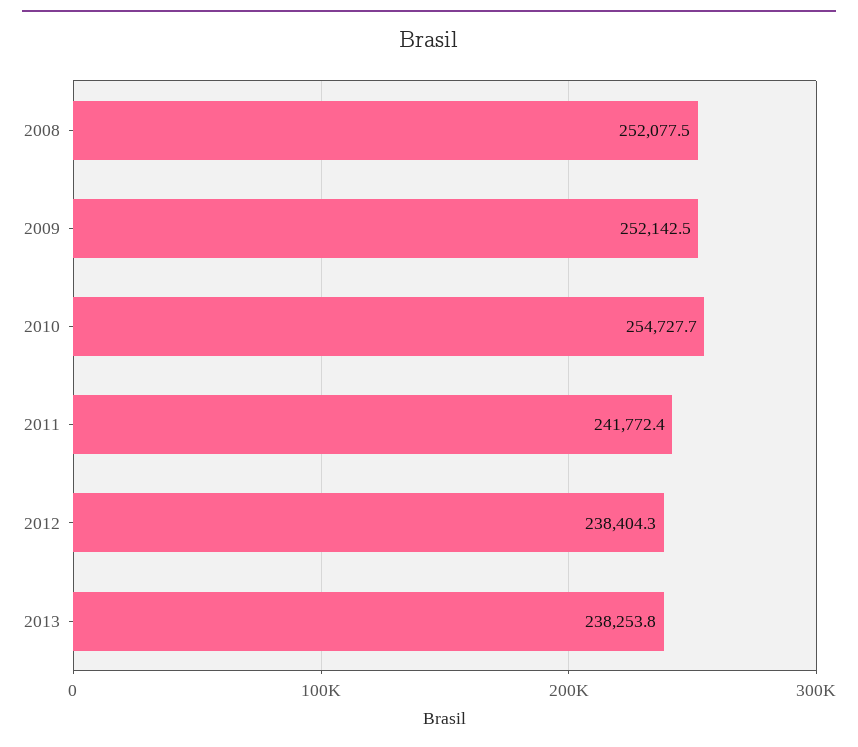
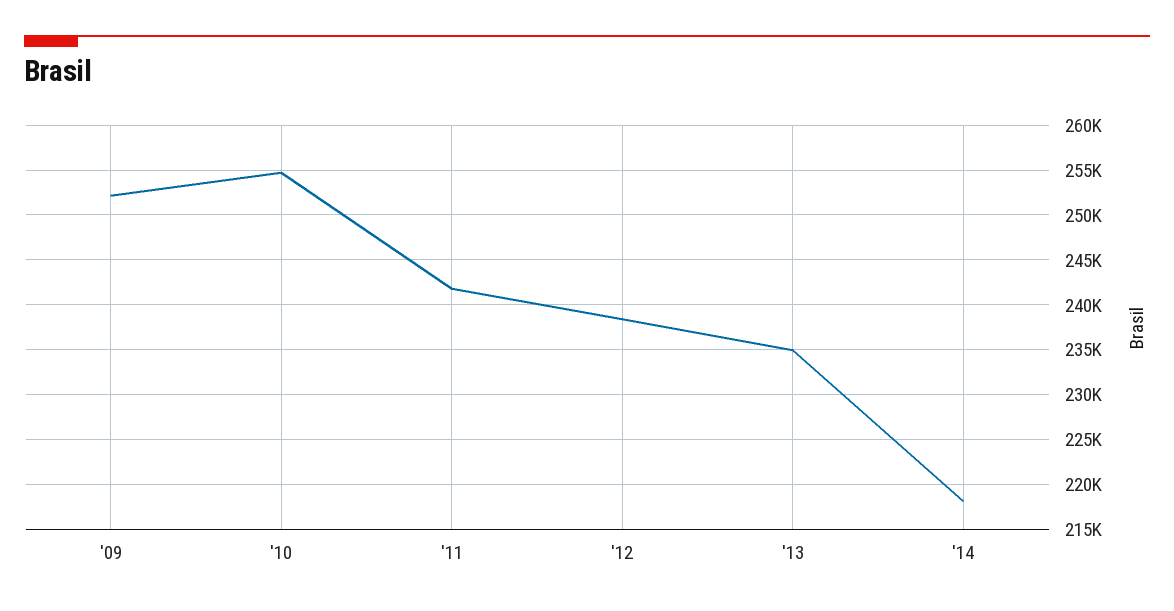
2008: 252077.5 -> none
2013: 238253.8 -> 235000
'14: none -> 218000

